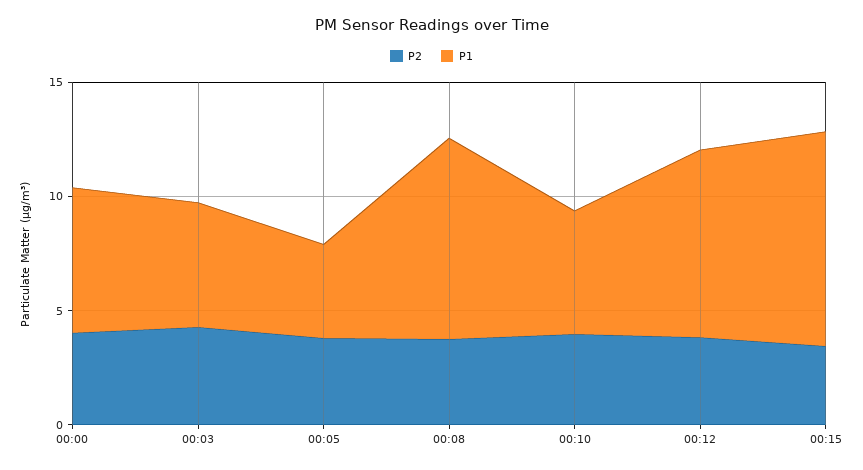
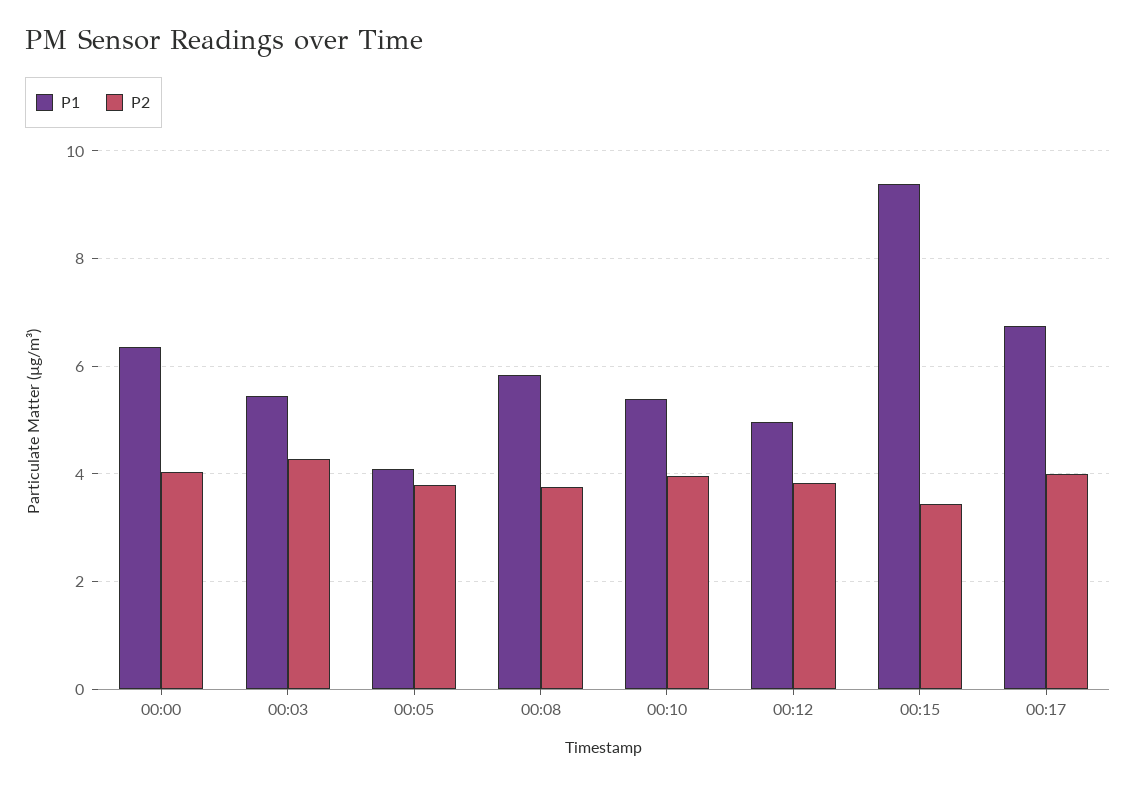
P1, 00:08: 9 -> 5.8
P1, 00:12: 8 -> 5
P1, 00:17: none -> 6.8
P2, 00:17: none -> 4

